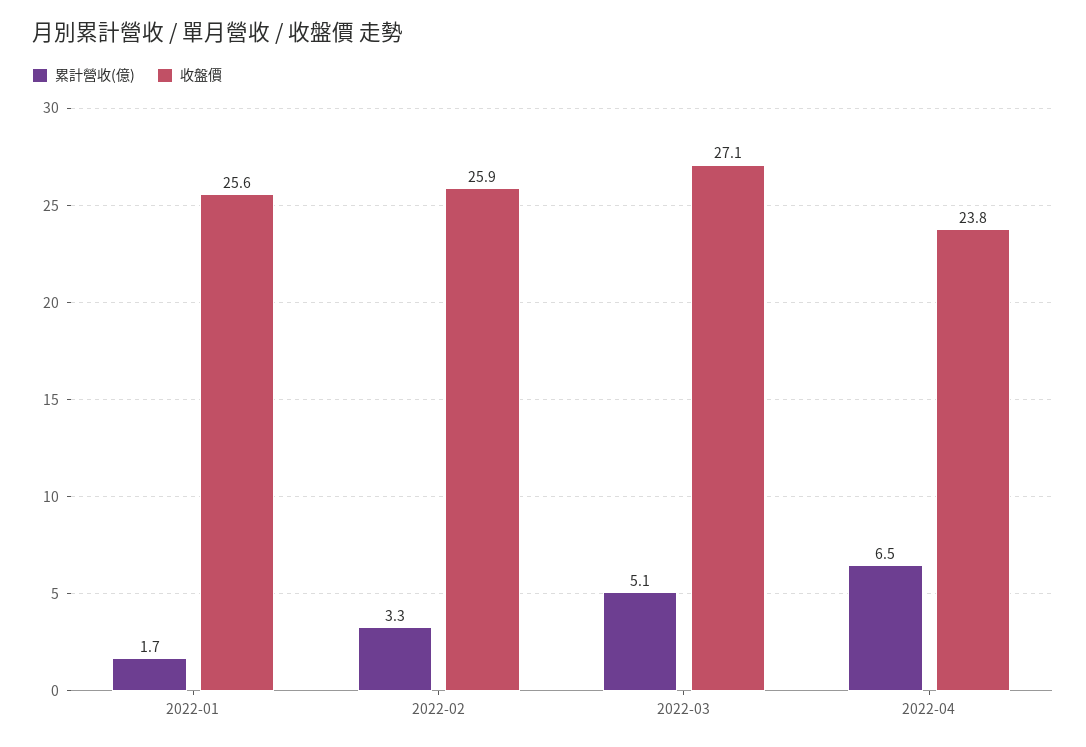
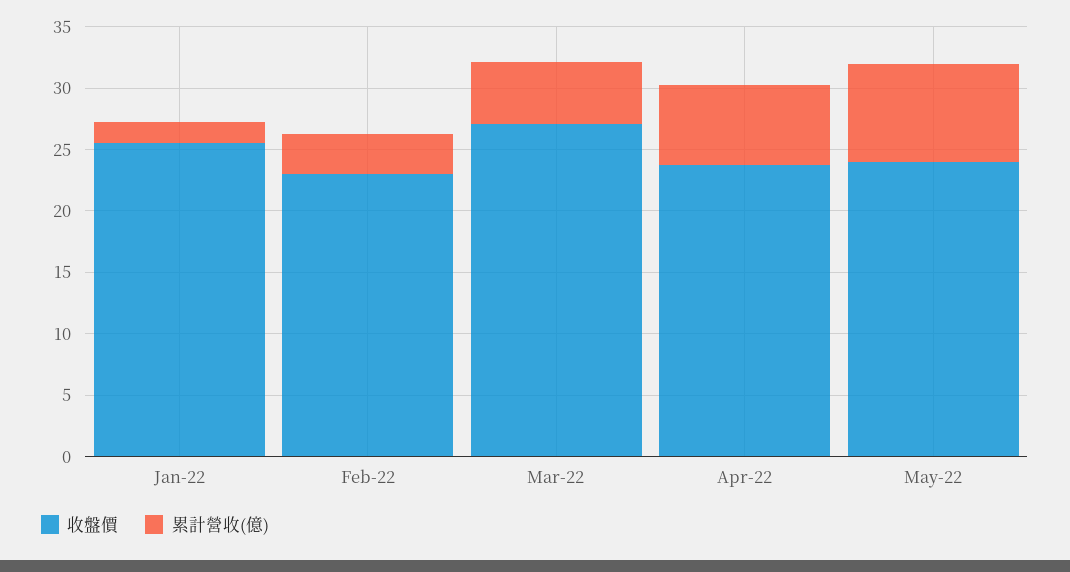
收盤價, 2022-02: 25.9 -> 23
收盤價, May-22: none -> 24
累計營收(億), May-22: none -> 8

